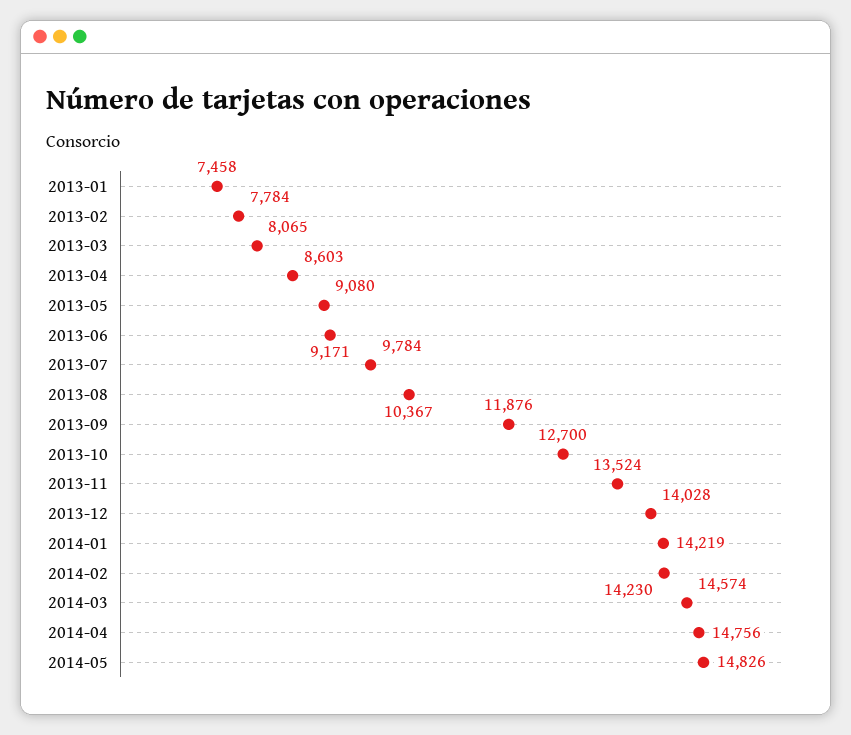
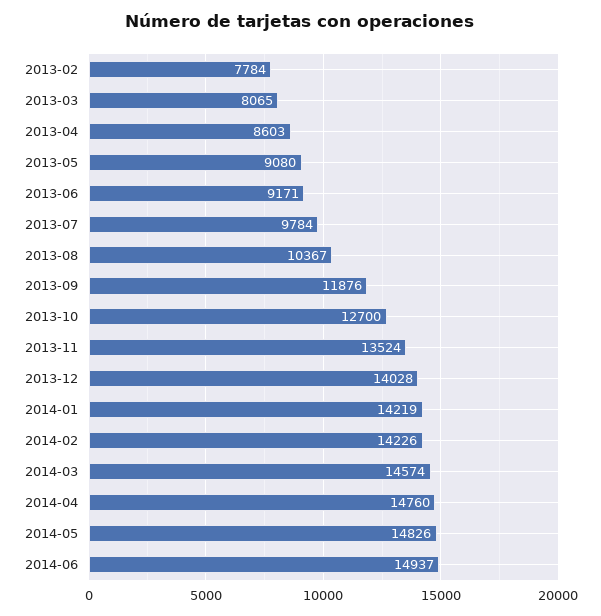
2013-01: 7458 -> none
2014-02: 14230 -> 14226
2014-04: 14756 -> 14760
2014-06: none -> 14937

